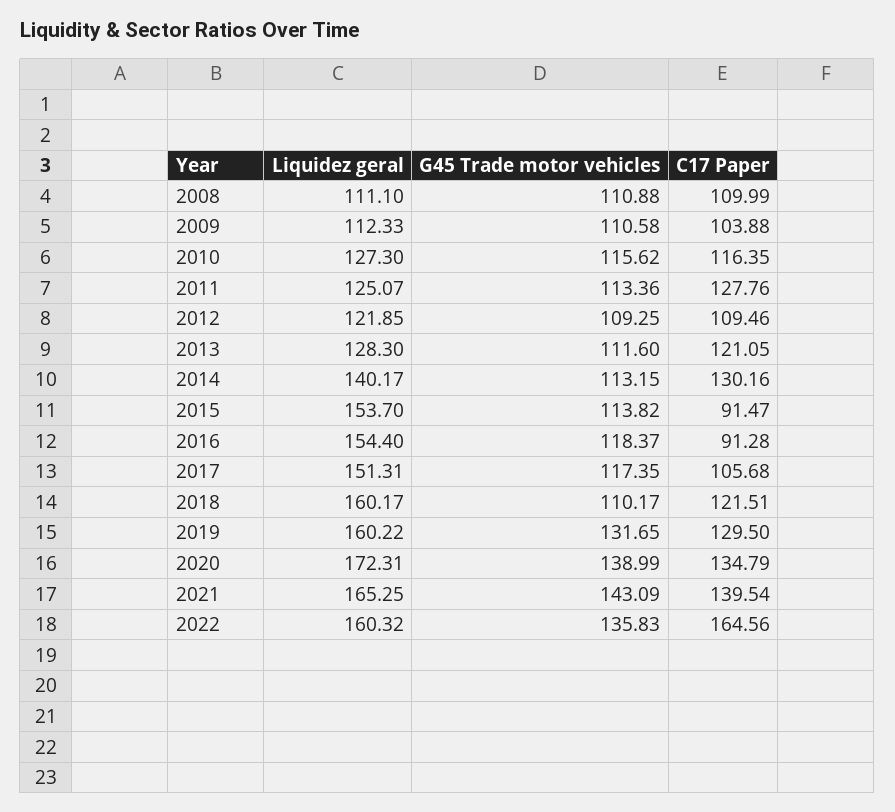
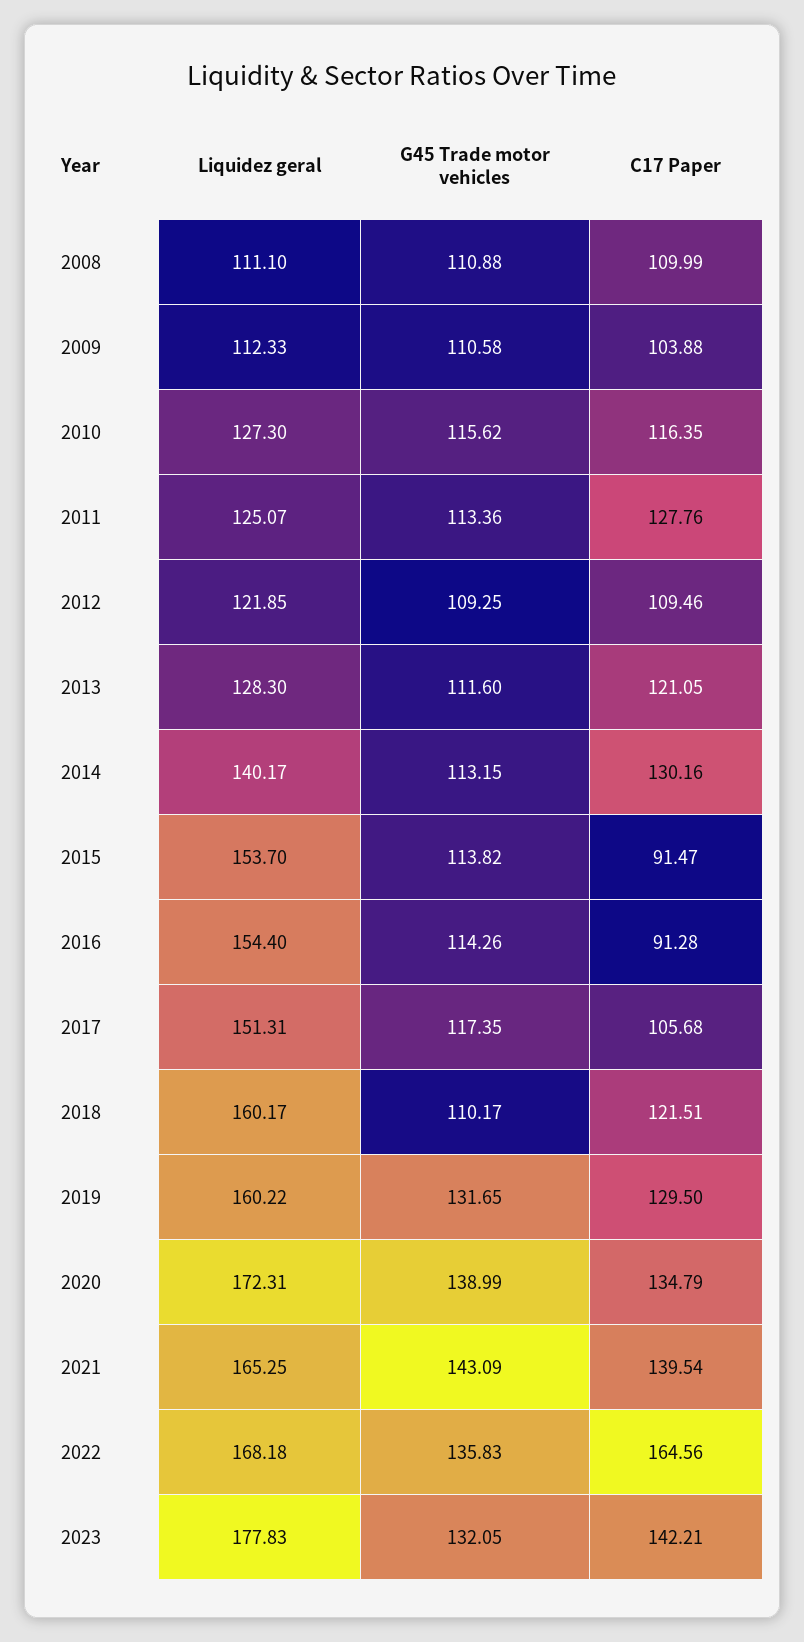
G45 Trade motor vehicles, 2016: 118.37 -> 114.26
Liquidez geral, 2022: 160.32 -> 168.18
Liquidez geral, 2023: none -> 177.83
G45 Trade motor vehicles, 2023: none -> 132.05
C17 Paper, 2023: none -> 142.21

